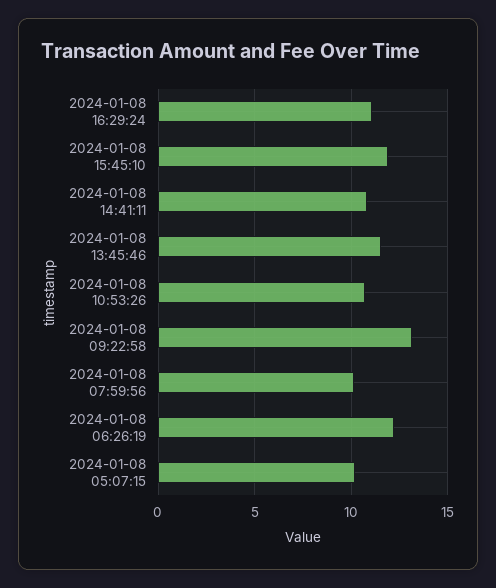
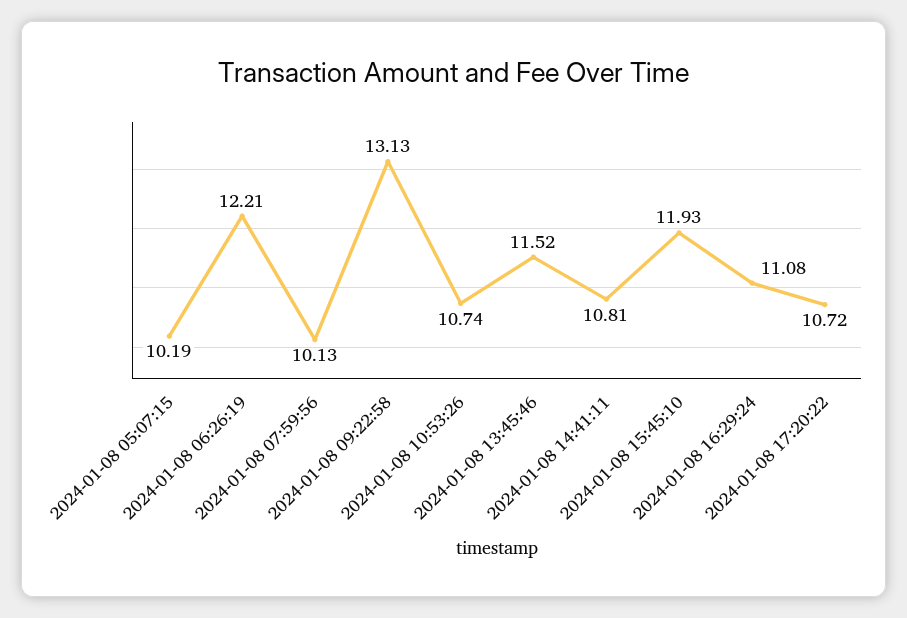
2024-01-08 17:20:22: none -> 10.72

